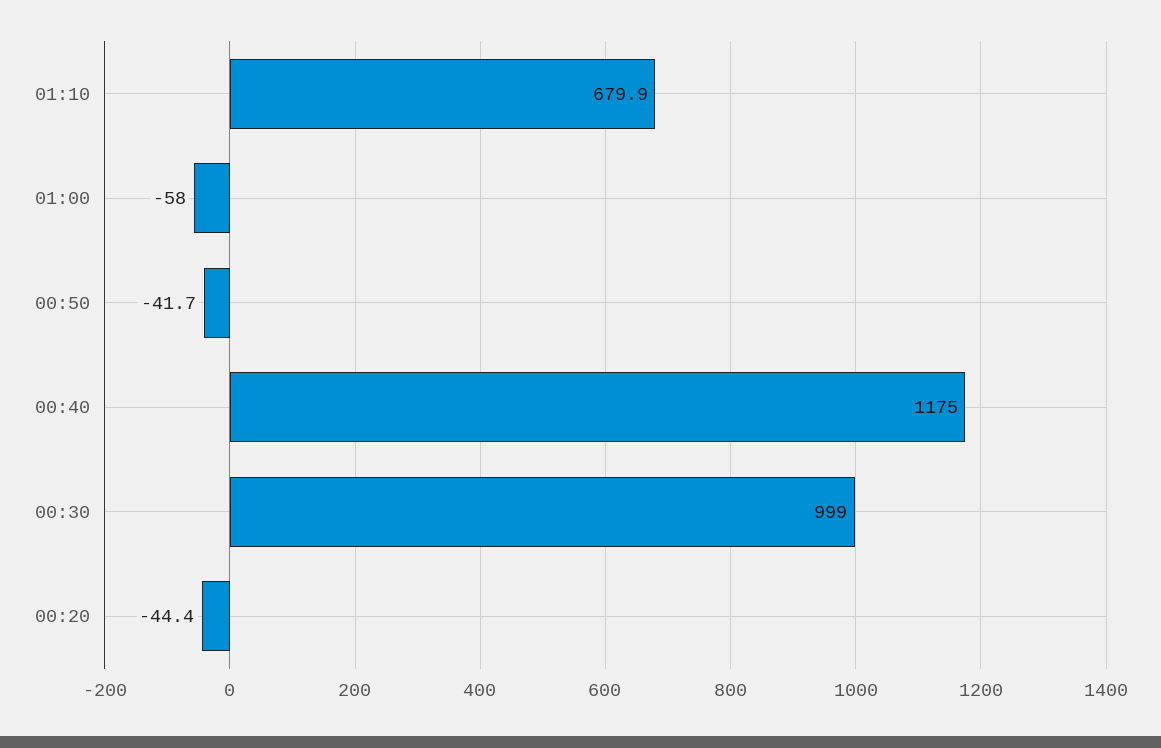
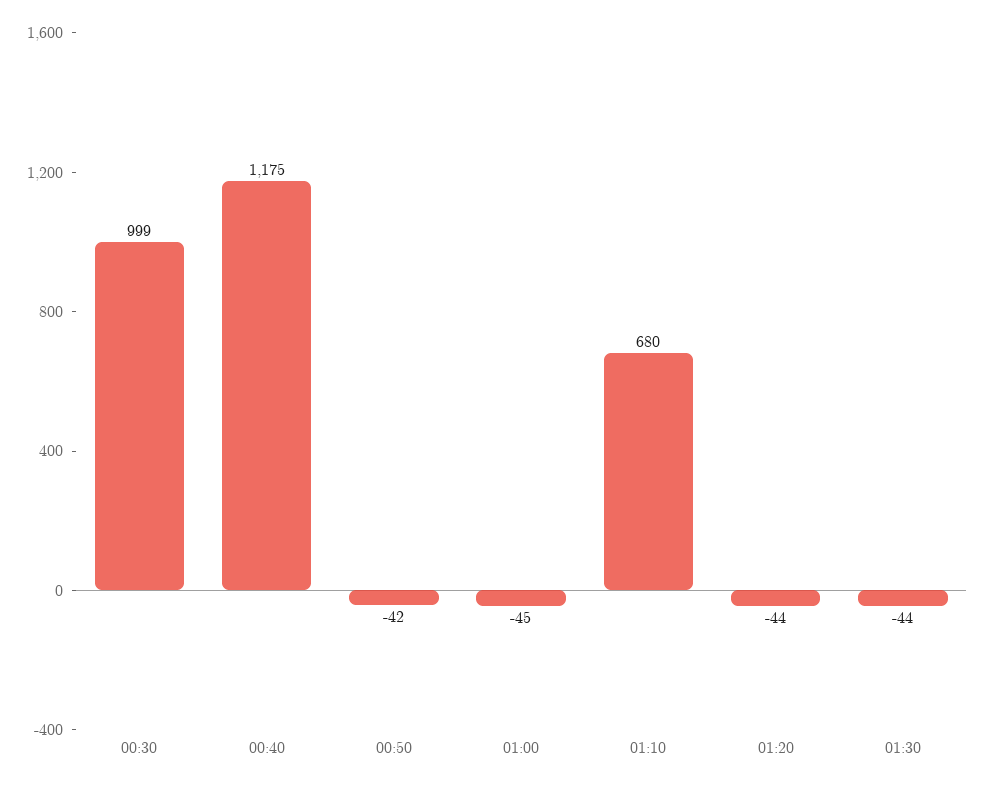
01:00: -58 -> -45
00:20: -44.4 -> none
01:20: none -> -44
01:30: none -> -44

